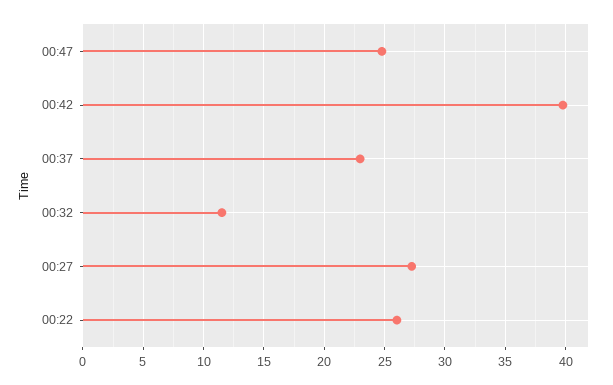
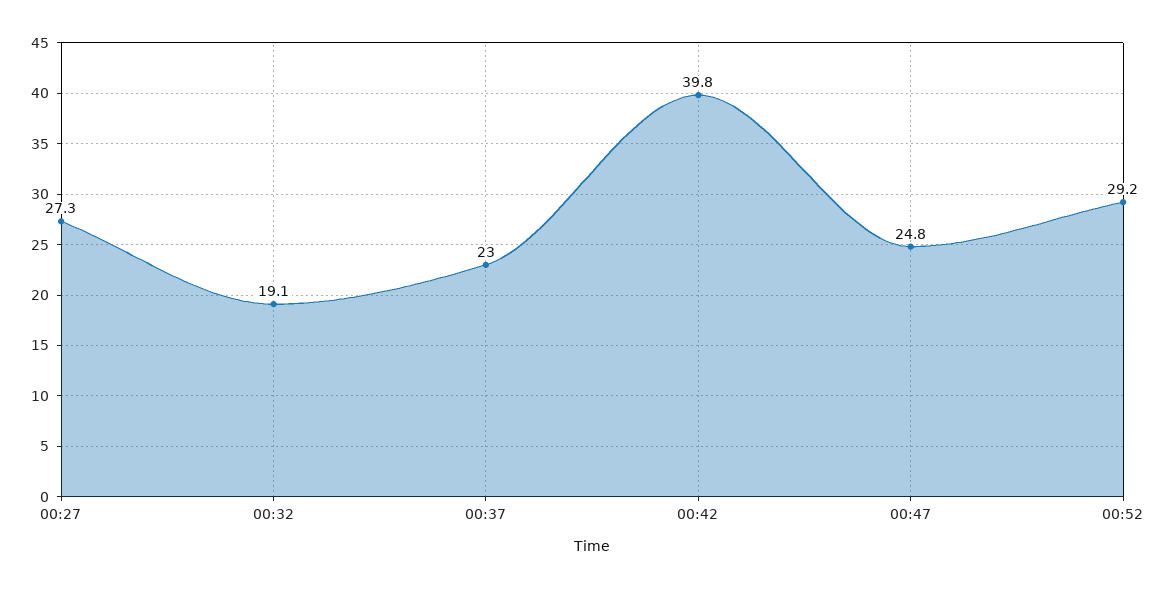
00:32: 11.5 -> 19.1
00:22: 26 -> none
00:52: none -> 29.2

